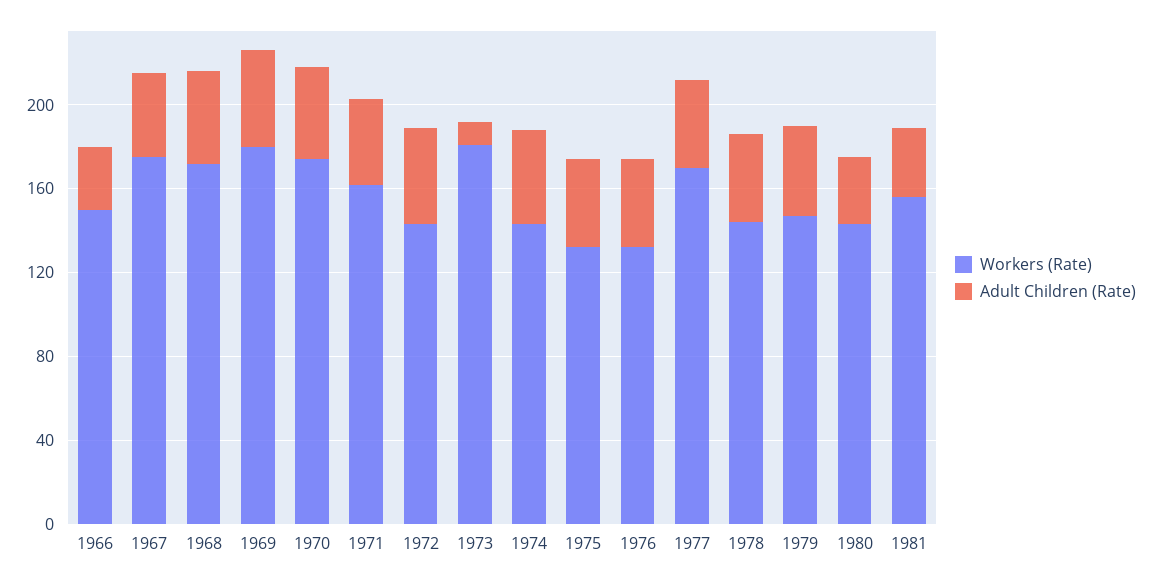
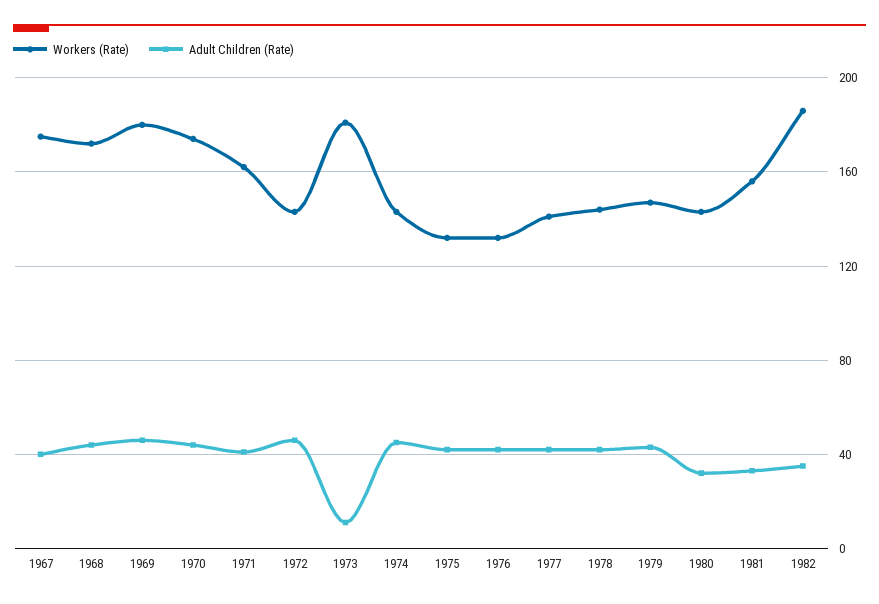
Workers (Rate), 1966: 150 -> none
Adult Children (Rate), 1966: 30 -> none
Workers (Rate), 1977: 170 -> 140
Workers (Rate), 1982: none -> 185
Adult Children (Rate), 1982: none -> 35

